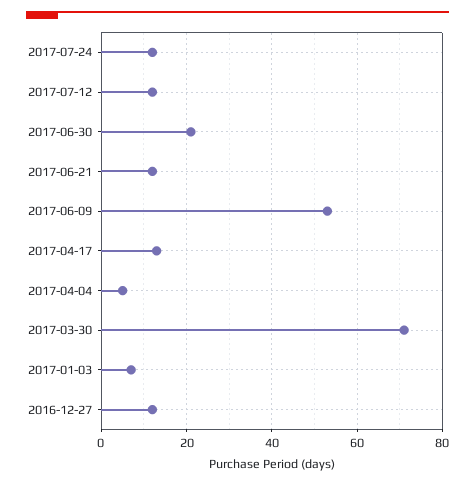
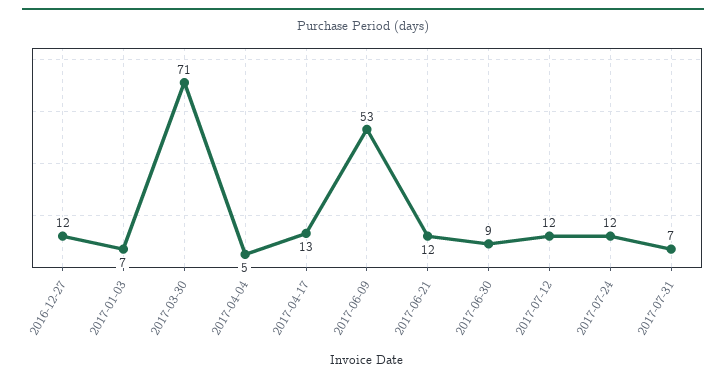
2017-06-30: 20 -> 9
2017-07-31: none -> 7

